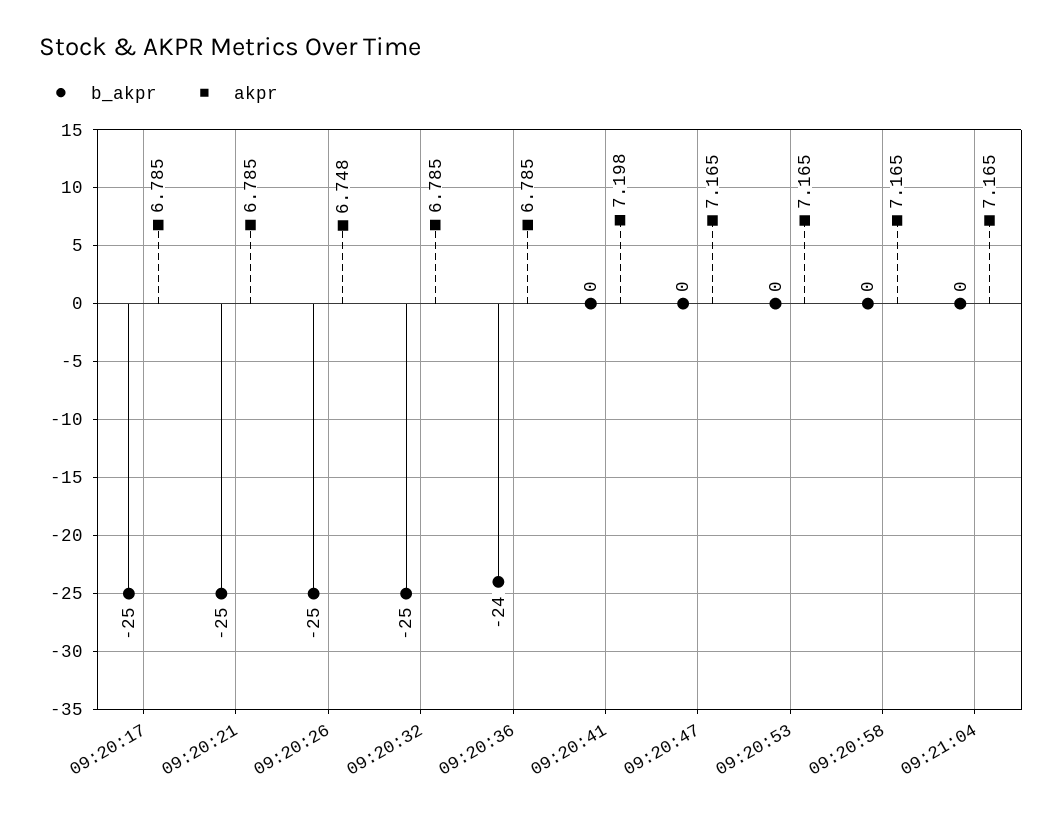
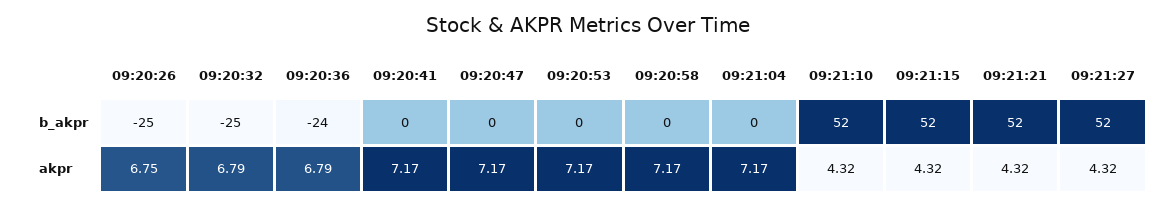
b_akpr, 09:20:17: -25 -> none
akpr, 09:20:17: 6.785 -> none
b_akpr, 09:20:21: -25 -> none
akpr, 09:20:21: 6.785 -> none
akpr, 09:20:41: 7.198 -> 7.17
b_akpr, 09:21:10: none -> 52
b_akpr, 09:21:15: none -> 52
b_akpr, 09:21:21: none -> 52
b_akpr, 09:21:27: none -> 52
akpr, 09:21:10: none -> 4.32
akpr, 09:21:15: none -> 4.32
akpr, 09:21:21: none -> 4.32
akpr, 09:21:27: none -> 4.32

